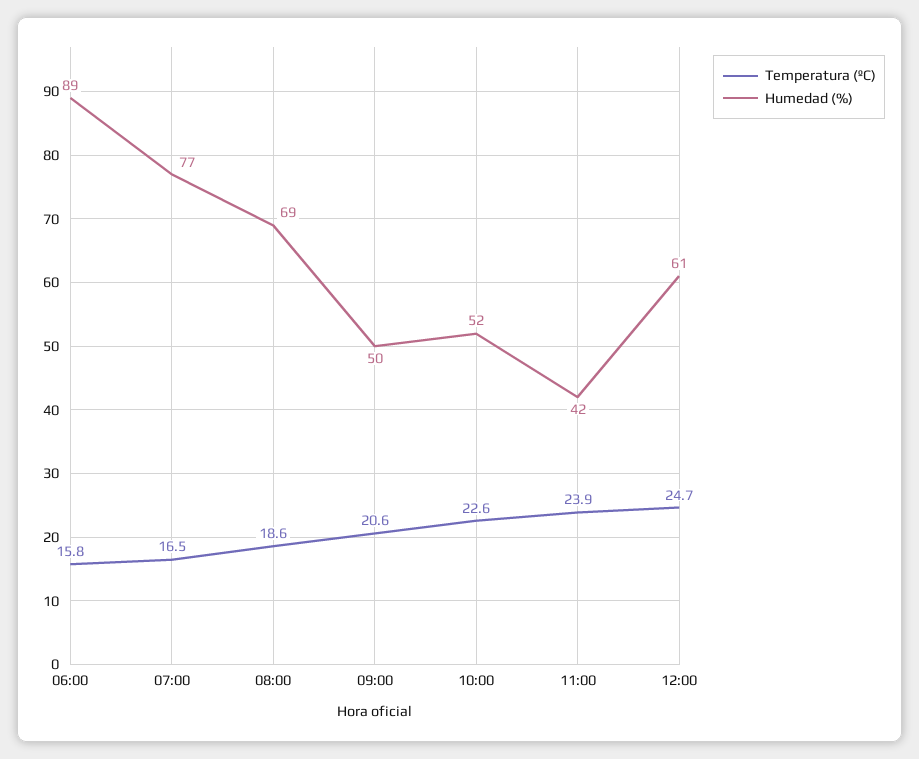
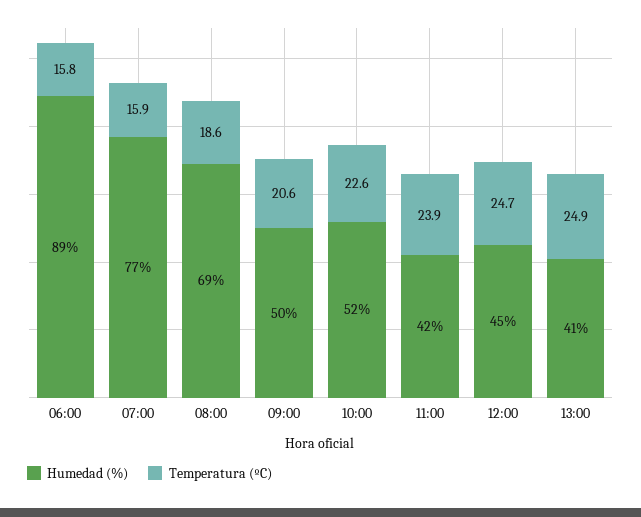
Temperatura (ºC), 07:00: 16.5 -> 15.9
Humedad (%), 12:00: 61 -> 45
Humedad (%), 13:00: none -> 41
Temperatura (ºC), 13:00: none -> 24.9

